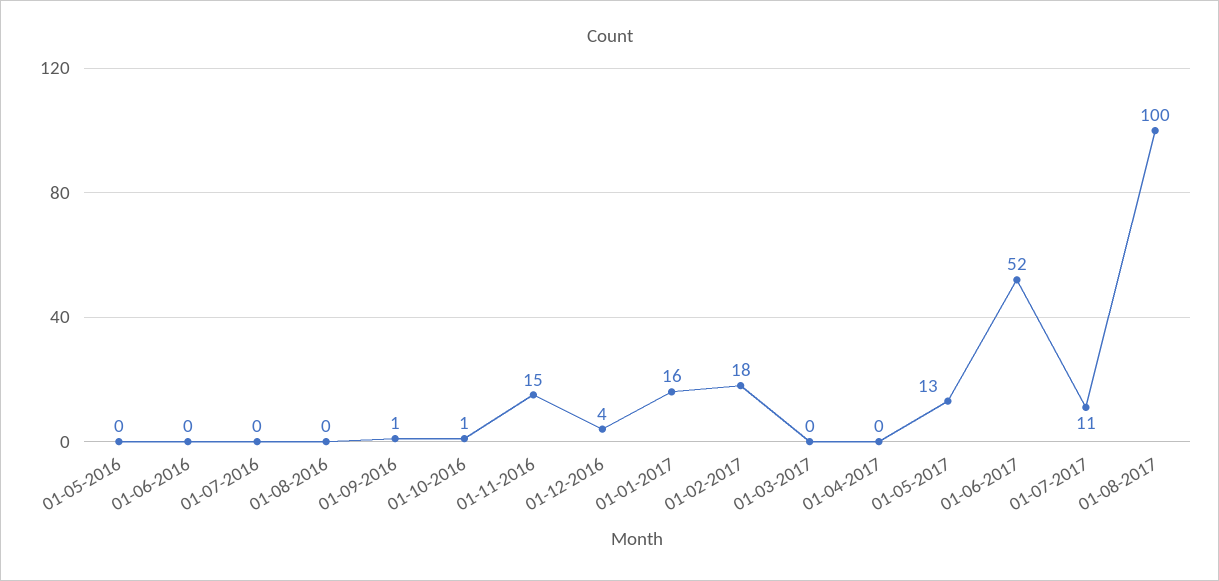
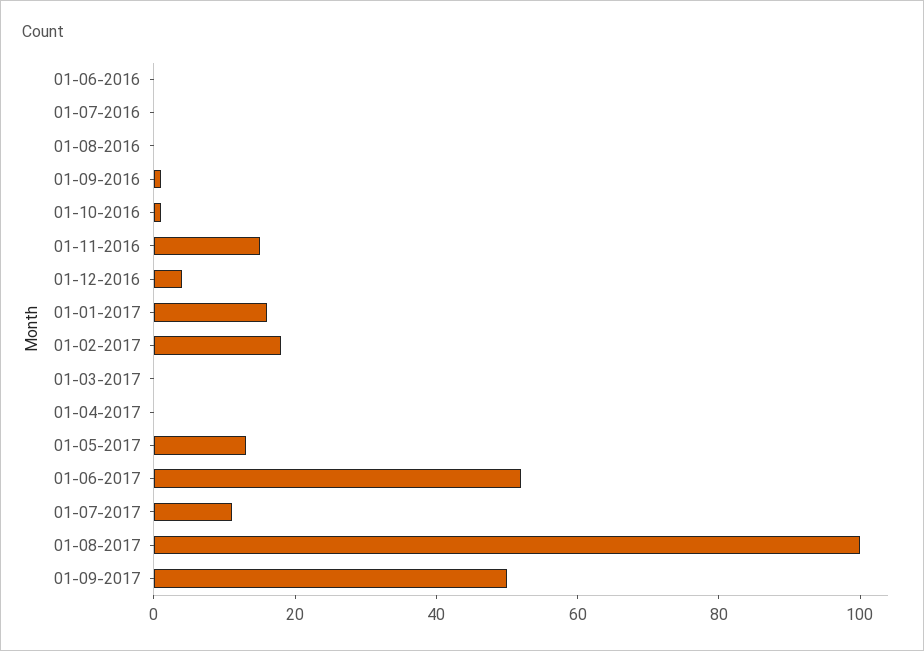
01-05-2016: 0 -> none
01-09-2017: none -> 50

